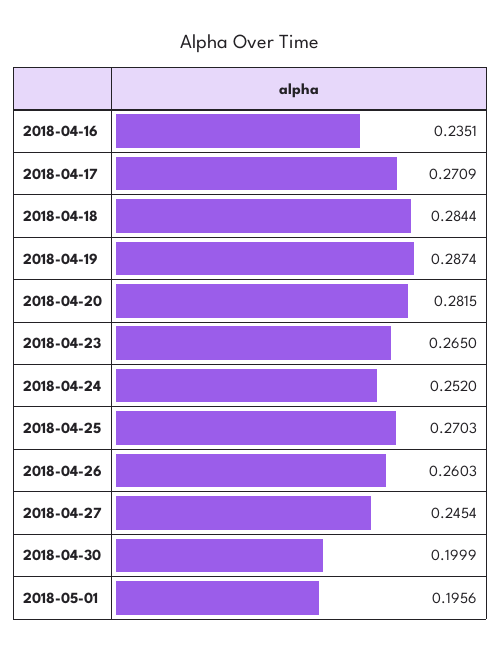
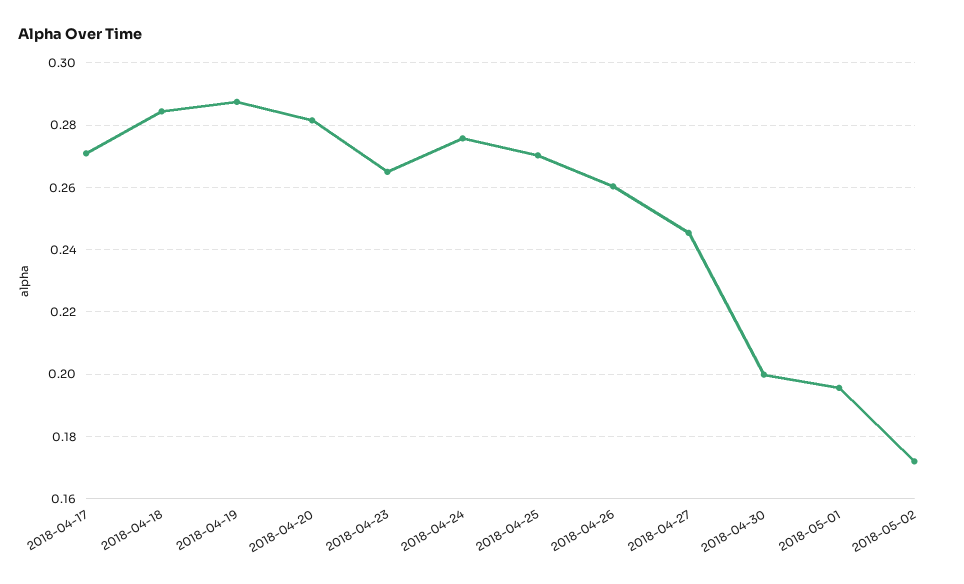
2018-04-16: 0.2351 -> none
2018-04-24: 0.252 -> 0.276
2018-05-02: none -> 0.172

